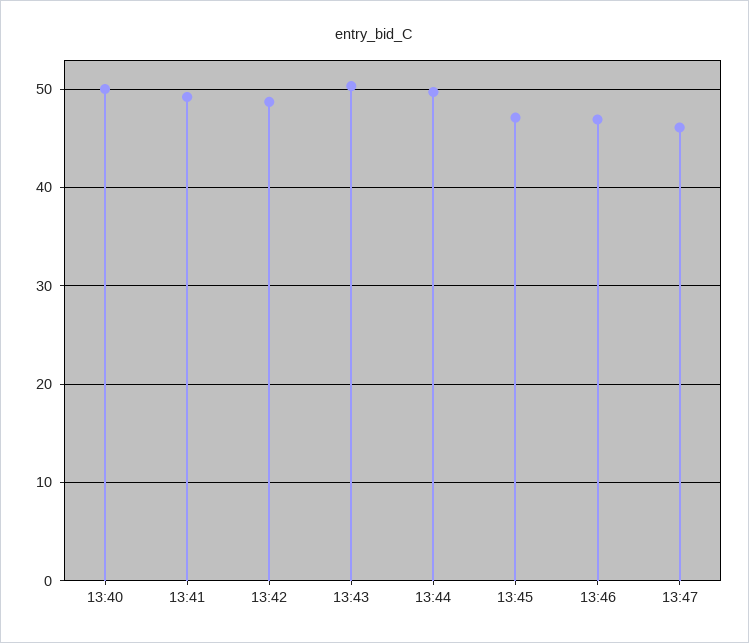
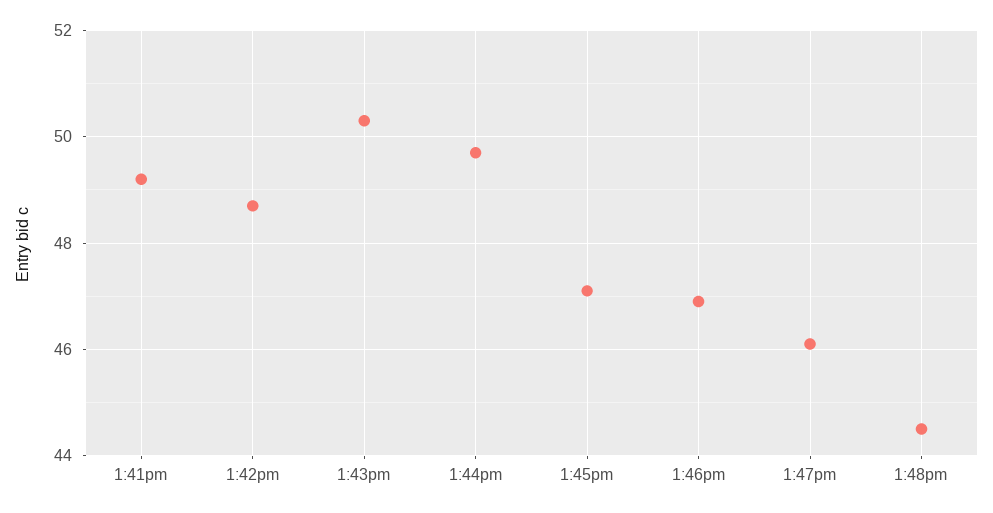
13:40: 50 -> none
1:48pm: none -> 44.5

